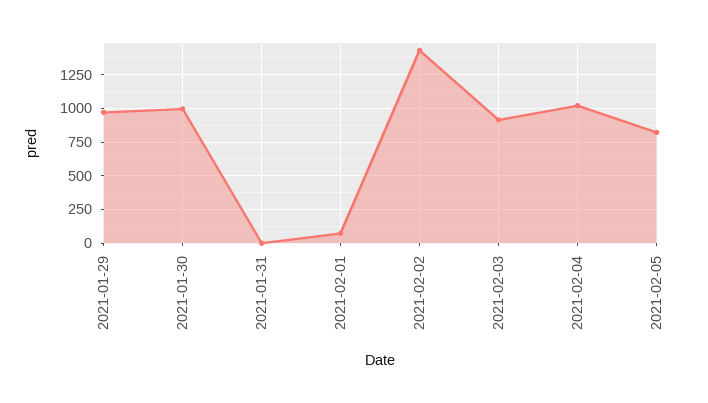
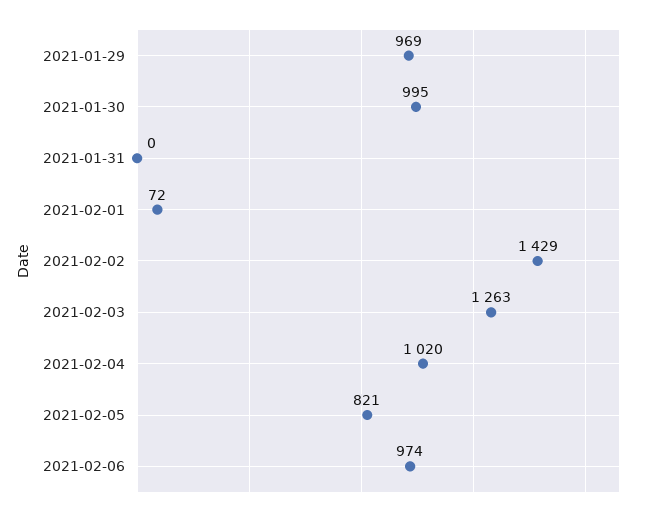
2021-02-03: 900 -> 1263
2021-02-06: none -> 974

